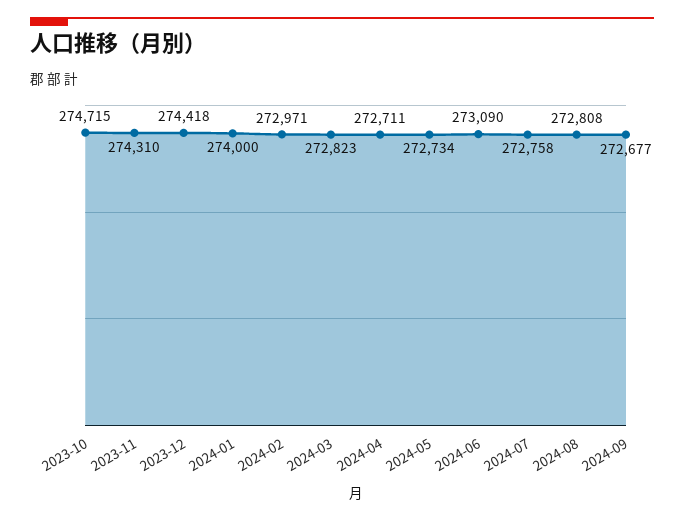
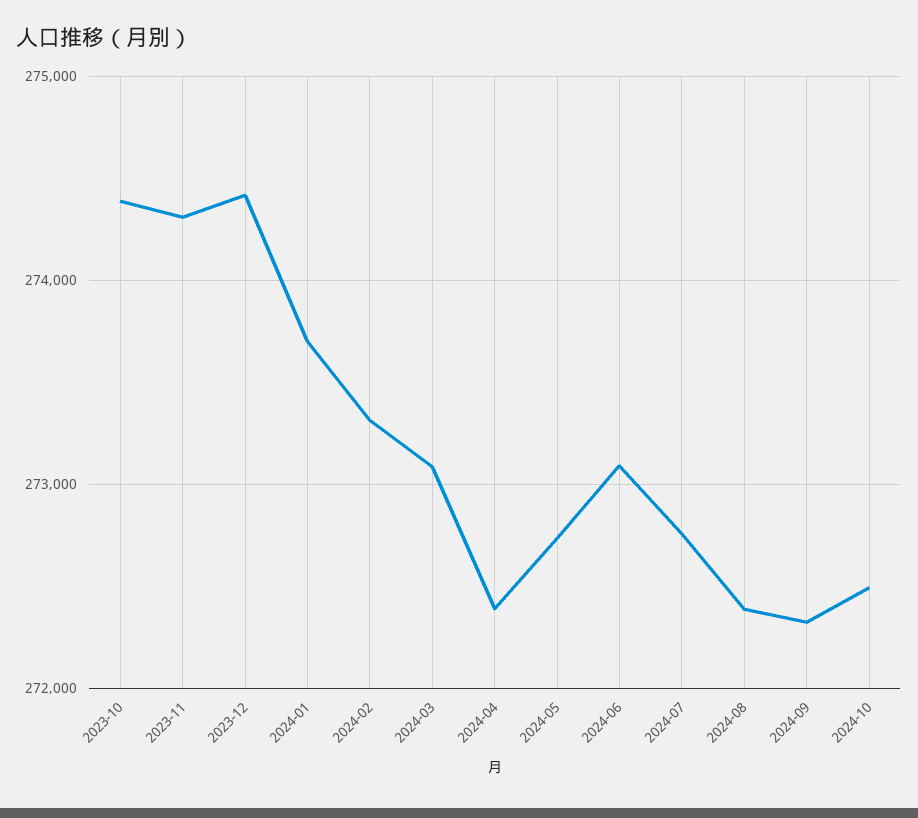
2023-10: 274715 -> 274400
2024-01: 274000 -> 273700
2024-02: 272971 -> 273300
2024-03: 272823 -> 273100
2024-04: 272711 -> 272400
2024-08: 272808 -> 272400
2024-09: 272677 -> 272300
2024-10: none -> 272500

